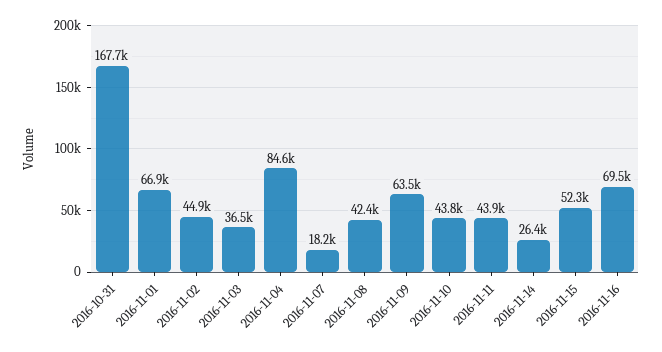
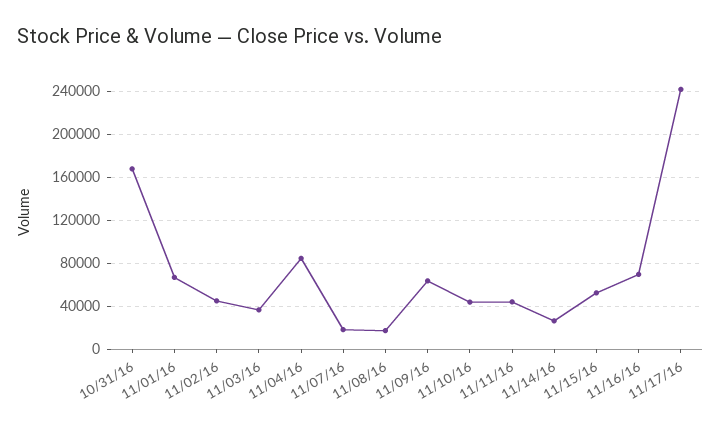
2016-11-08: 42400 -> 20000
11/17/16: none -> 240000

